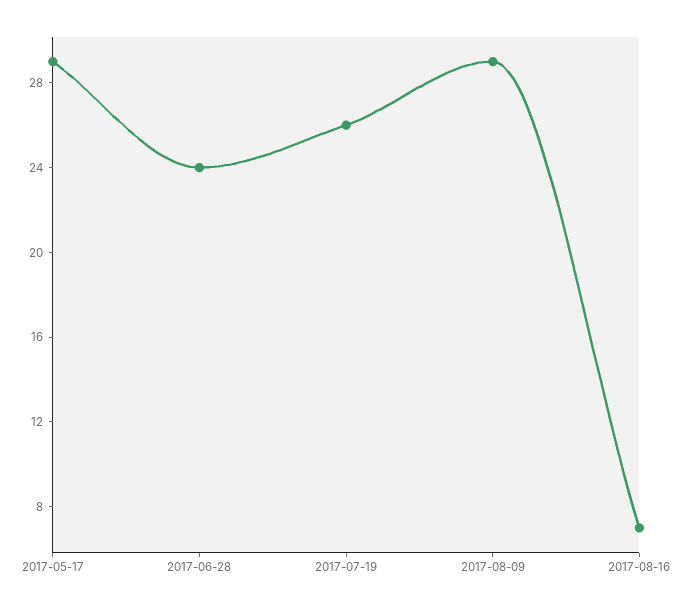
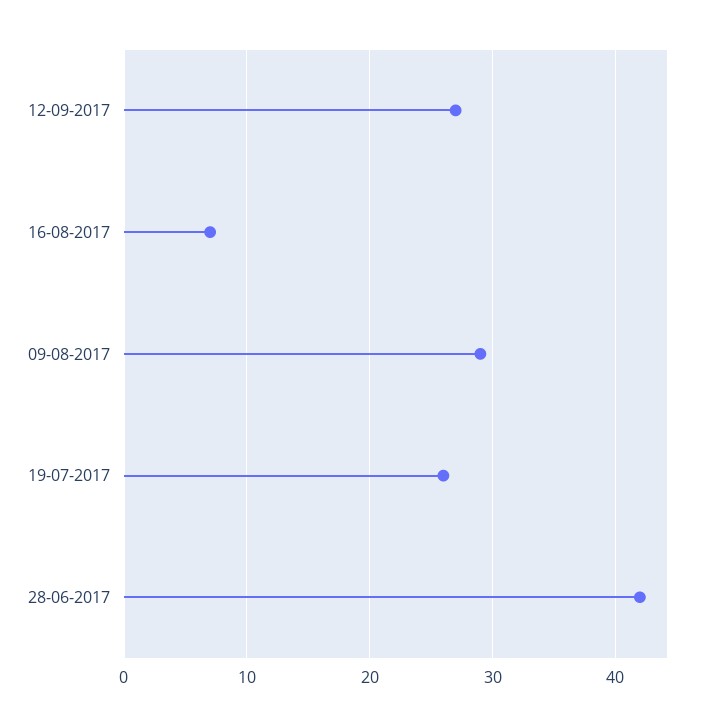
2017-05-17: 29 -> none
2017-06-28: 24 -> 42
12-09-2017: none -> 27

